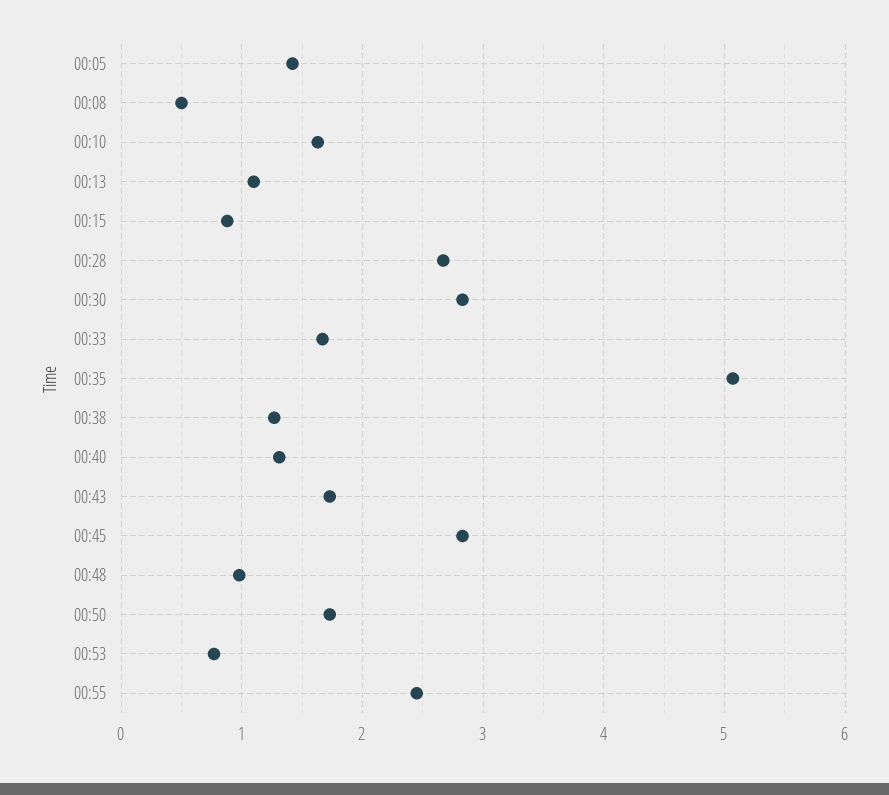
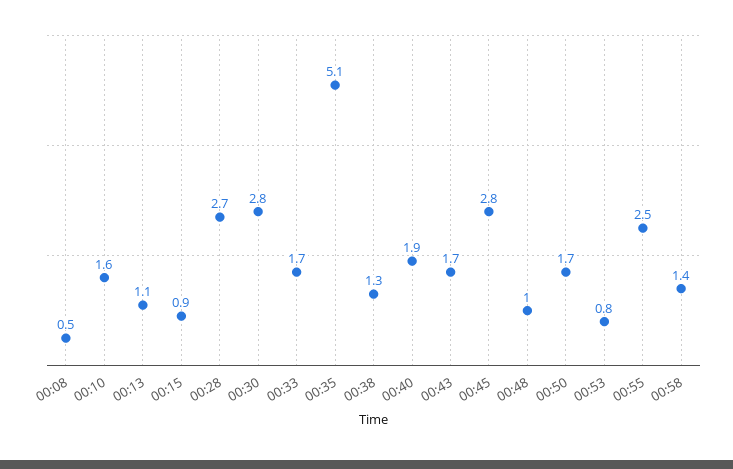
00:05: 1.4 -> none
00:40: 1.3 -> 1.9
00:58: none -> 1.4

